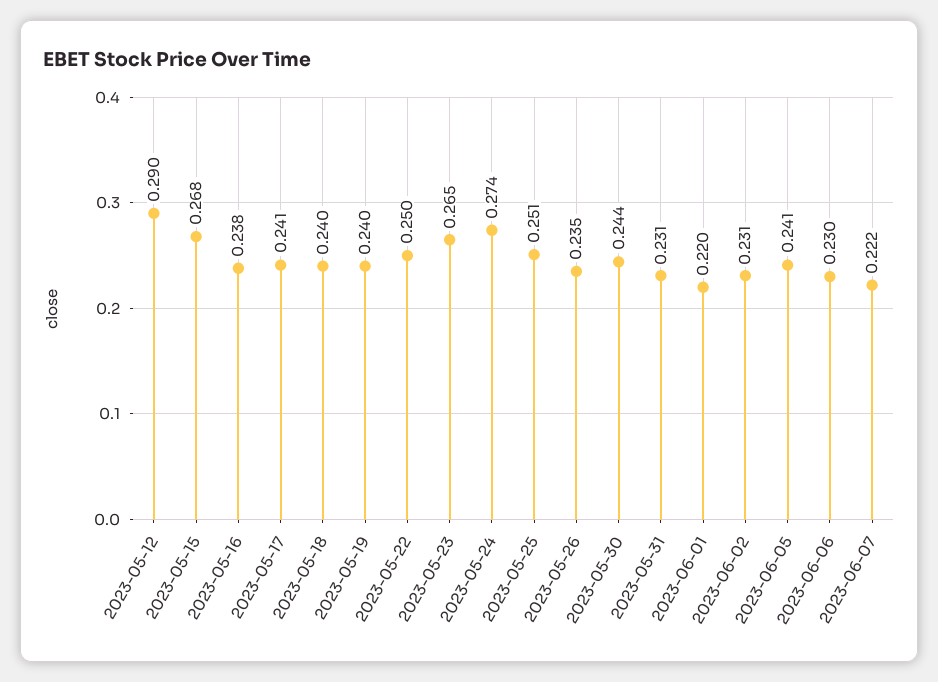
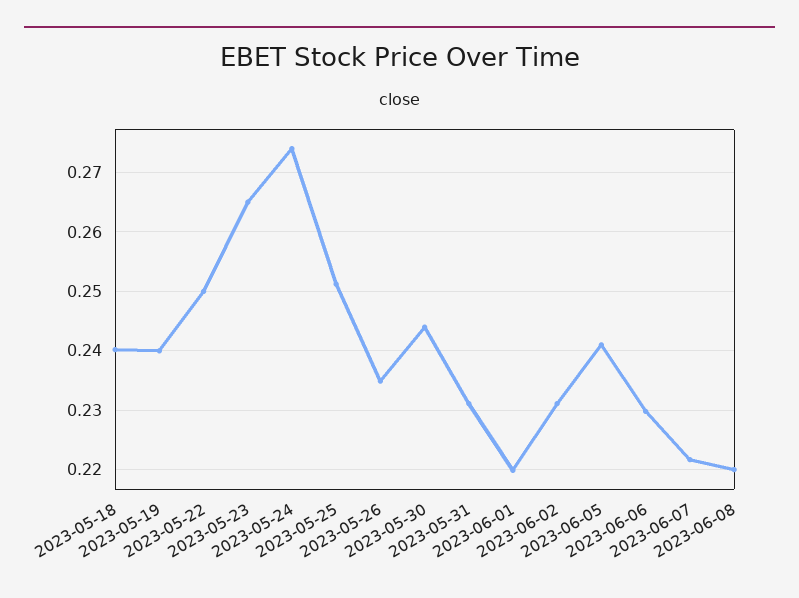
2023-05-12: 0.29 -> none
2023-05-15: 0.268 -> none
2023-05-16: 0.238 -> none
2023-05-17: 0.241 -> none
2023-06-08: none -> 0.22

